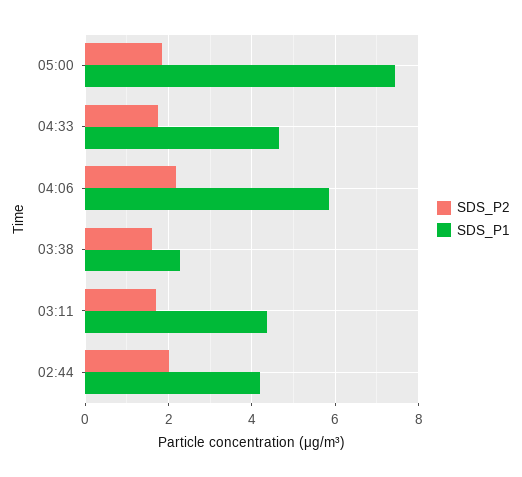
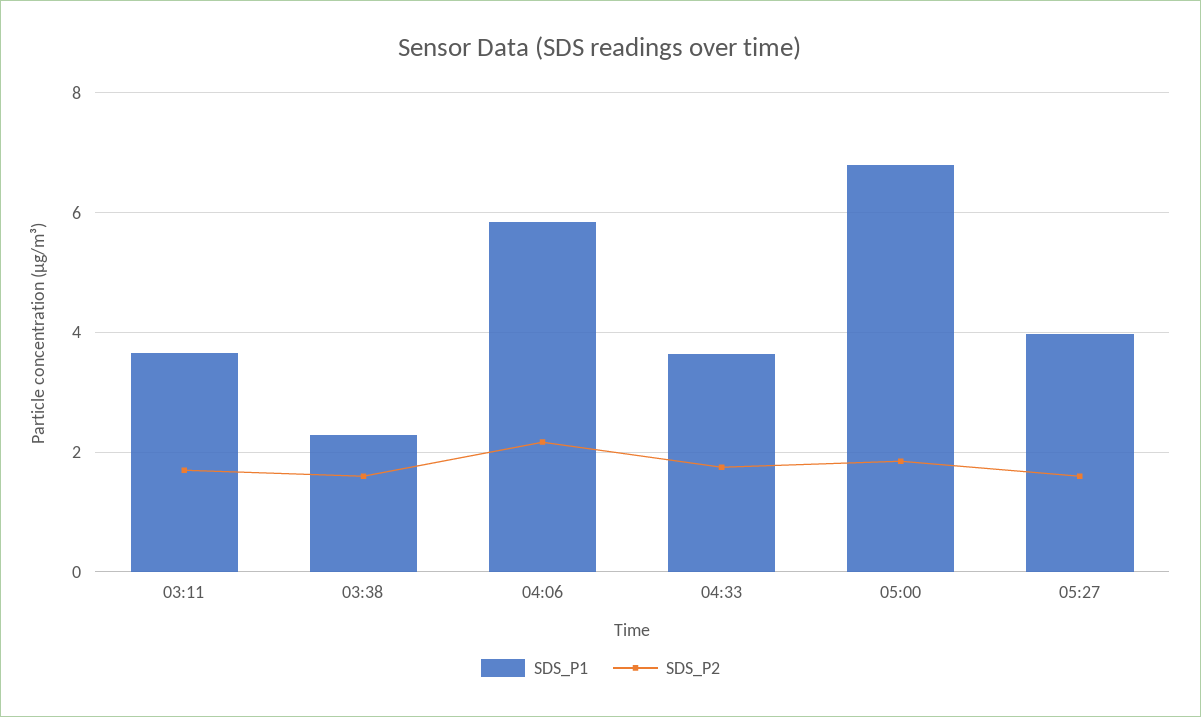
SDS_P1, 05:00: 7.4 -> 6.8
SDS_P1, 04:33: 4.6 -> 3.6
SDS_P1, 03:11: 4.4 -> 3.6
SDS_P2, 02:44: 2 -> none
SDS_P1, 02:44: 4.2 -> none
SDS_P1, 05:27: none -> 4
SDS_P2, 05:27: none -> 1.6

